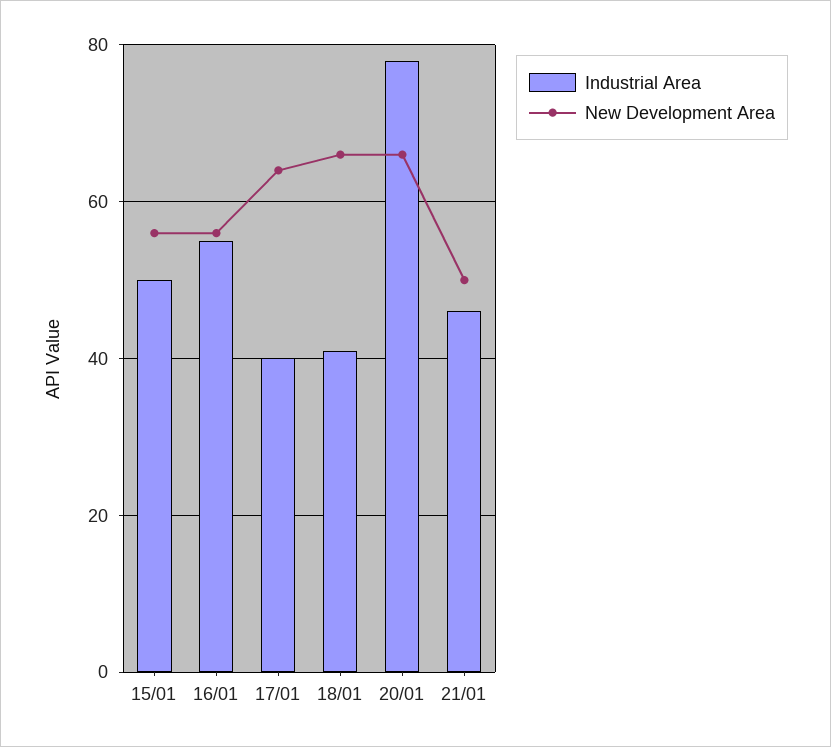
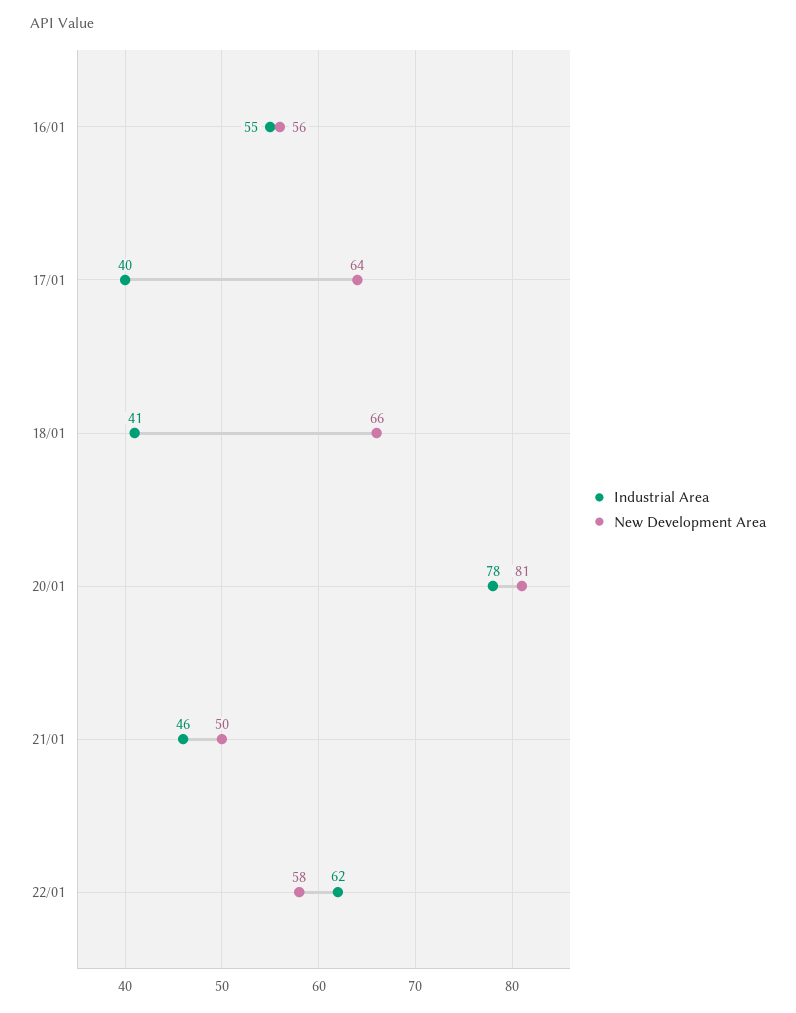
Industrial Area, 15/01: 50 -> none
New Development Area, 15/01: 55 -> none
New Development Area, 20/01: 65 -> 81
Industrial Area, 22/01: none -> 62
New Development Area, 22/01: none -> 58

